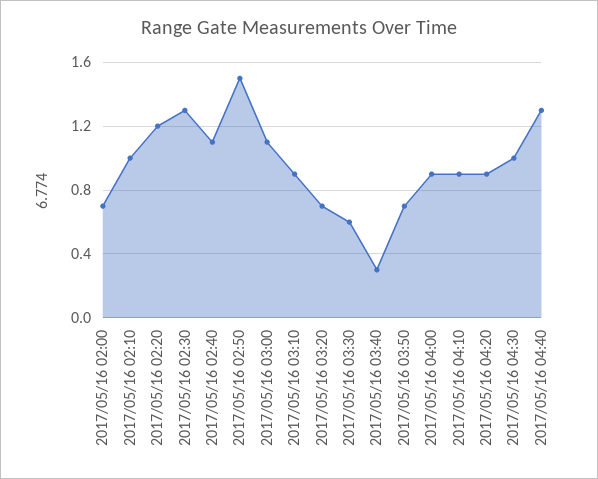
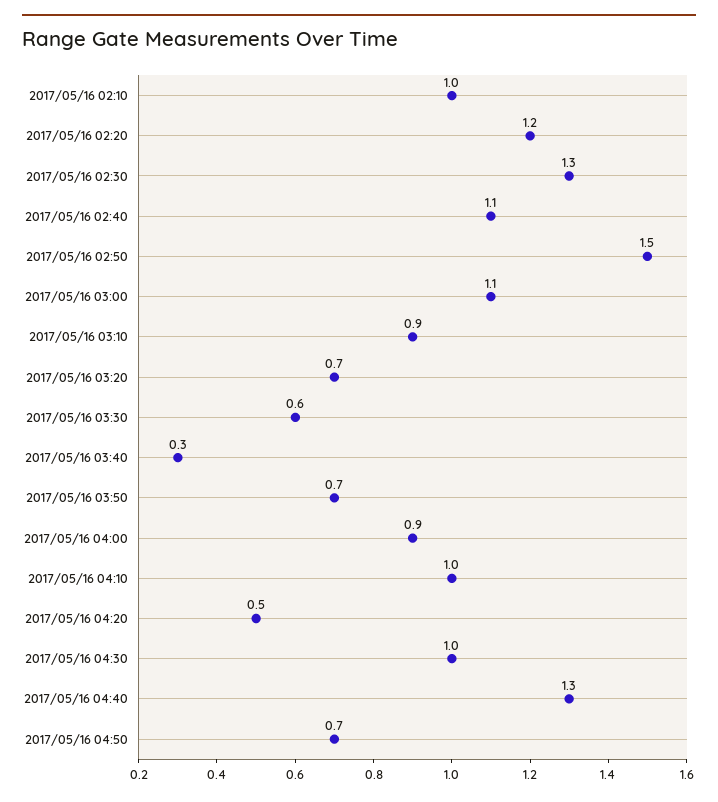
2017/05/16 02:00: 0.7 -> none
2017/05/16 04:10: 0.9 -> 1
2017/05/16 04:20: 0.9 -> 0.5
2017/05/16 04:50: none -> 0.7

